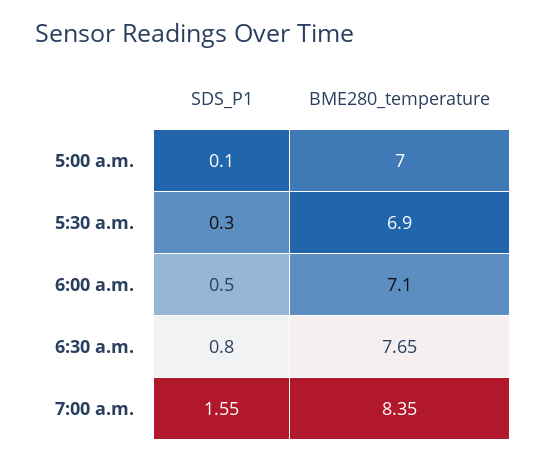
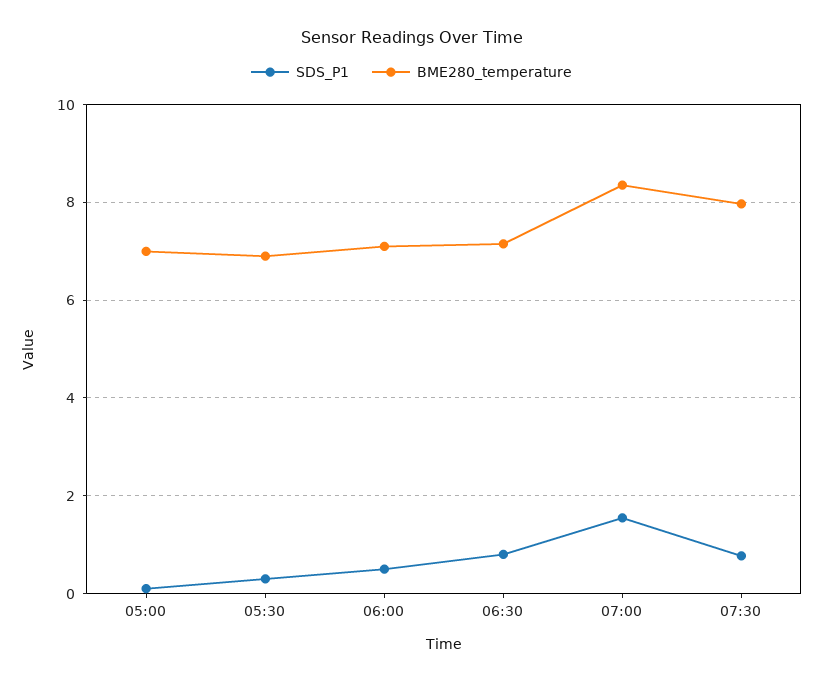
BME280_temperature, 6:30 a.m.: 7.65 -> 7.2
SDS_P1, 07:30: none -> 0.8
BME280_temperature, 07:30: none -> 8

